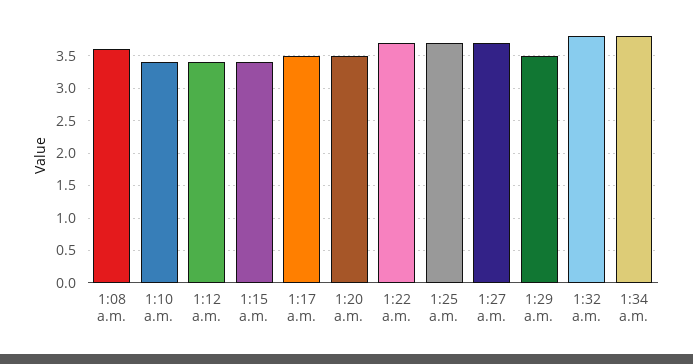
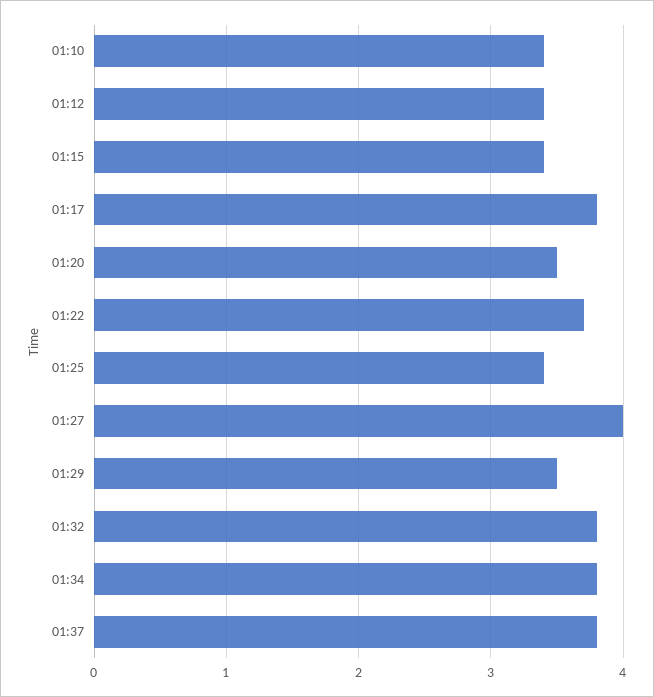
1:08 a.m.: 3.6 -> none
1:17 a.m.: 3.5 -> 3.8
1:25 a.m.: 3.7 -> 3.4
1:27 a.m.: 3.7 -> 4
01:37: none -> 3.8

